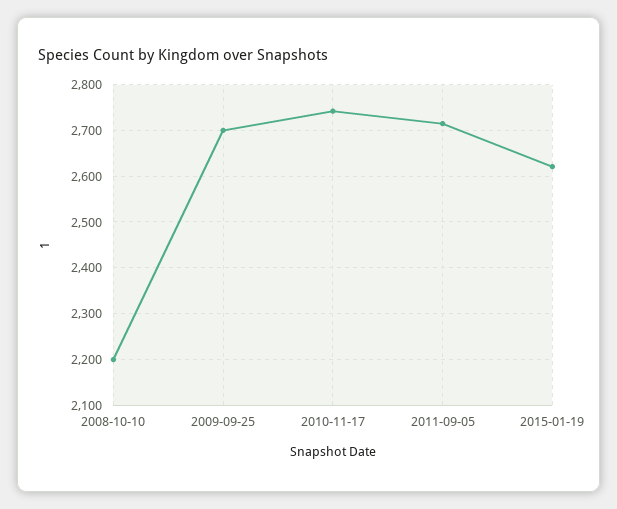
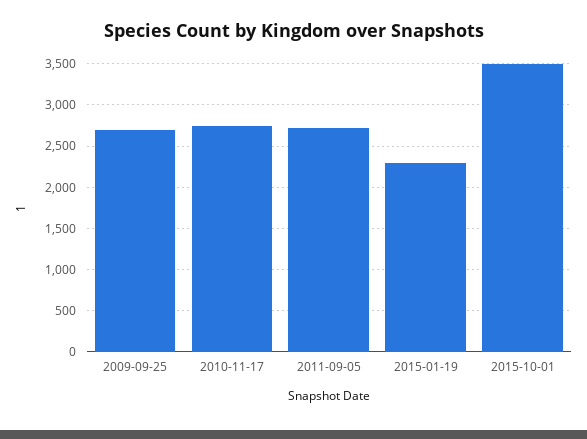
2008-10-10: 2200 -> none
2015-01-19: 2620 -> 2300
2015-10-01: none -> 3500

